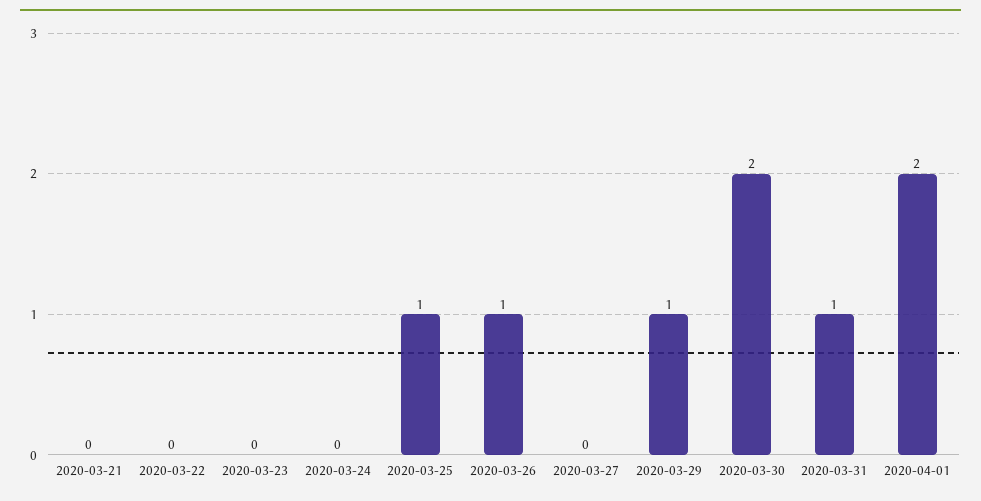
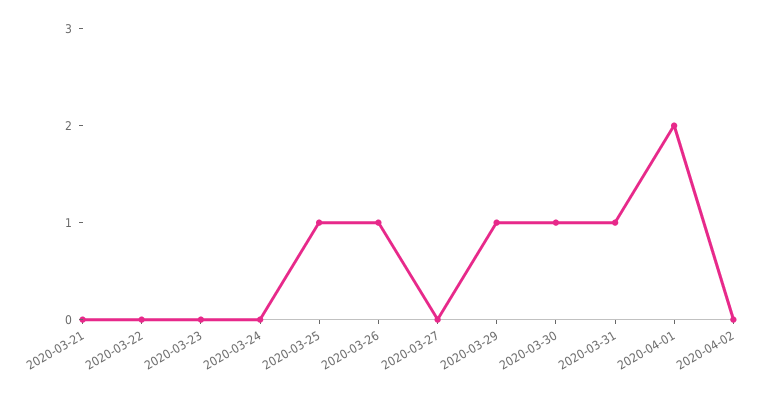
2020-03-30: 2 -> 1
2020-04-02: none -> 0

